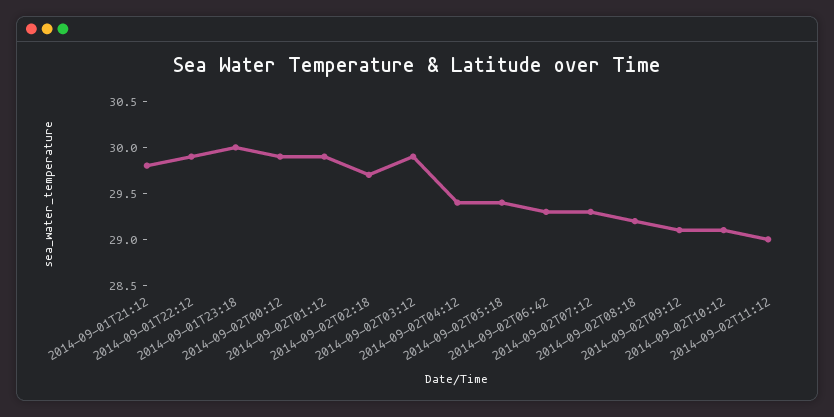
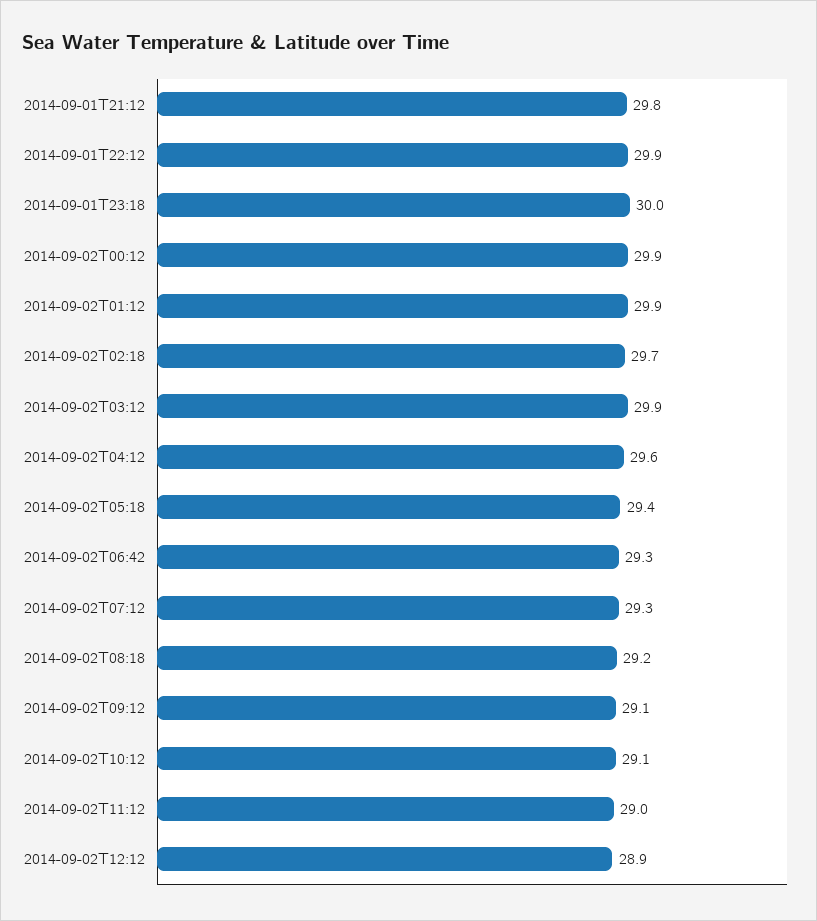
2014-09-02T04:12: 29.4 -> 29.6
2014-09-02T12:12: none -> 28.9

